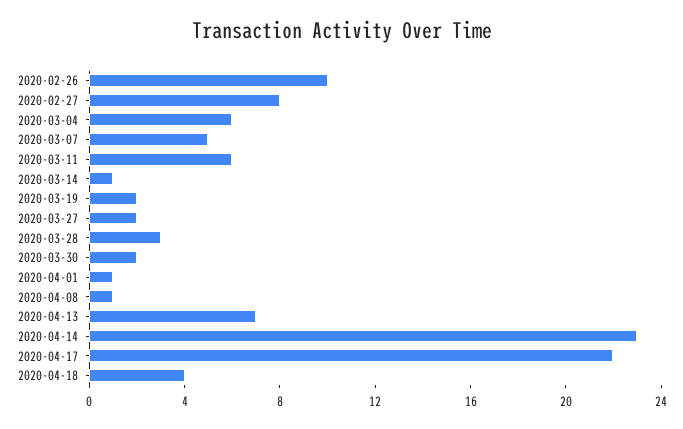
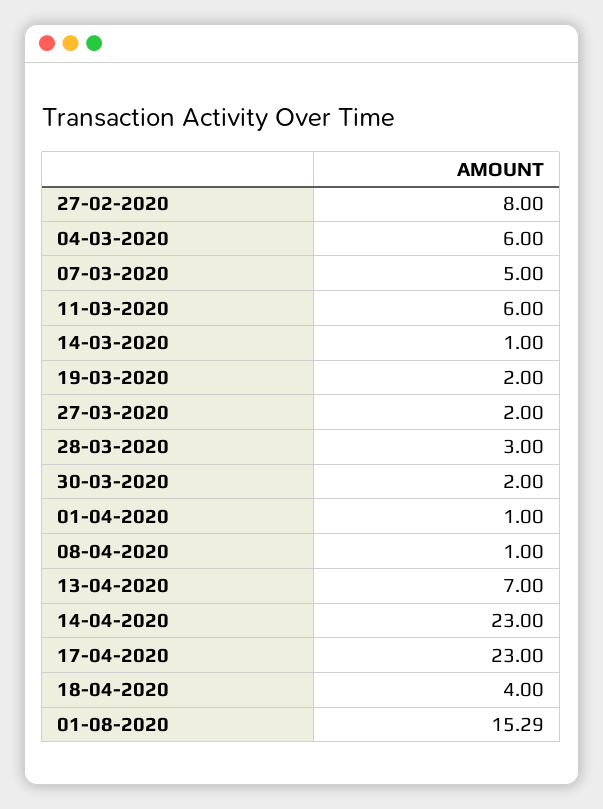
2020-02-26: 10 -> none
2020-04-17: 22 -> 23
01-08-2020: none -> 15.29

